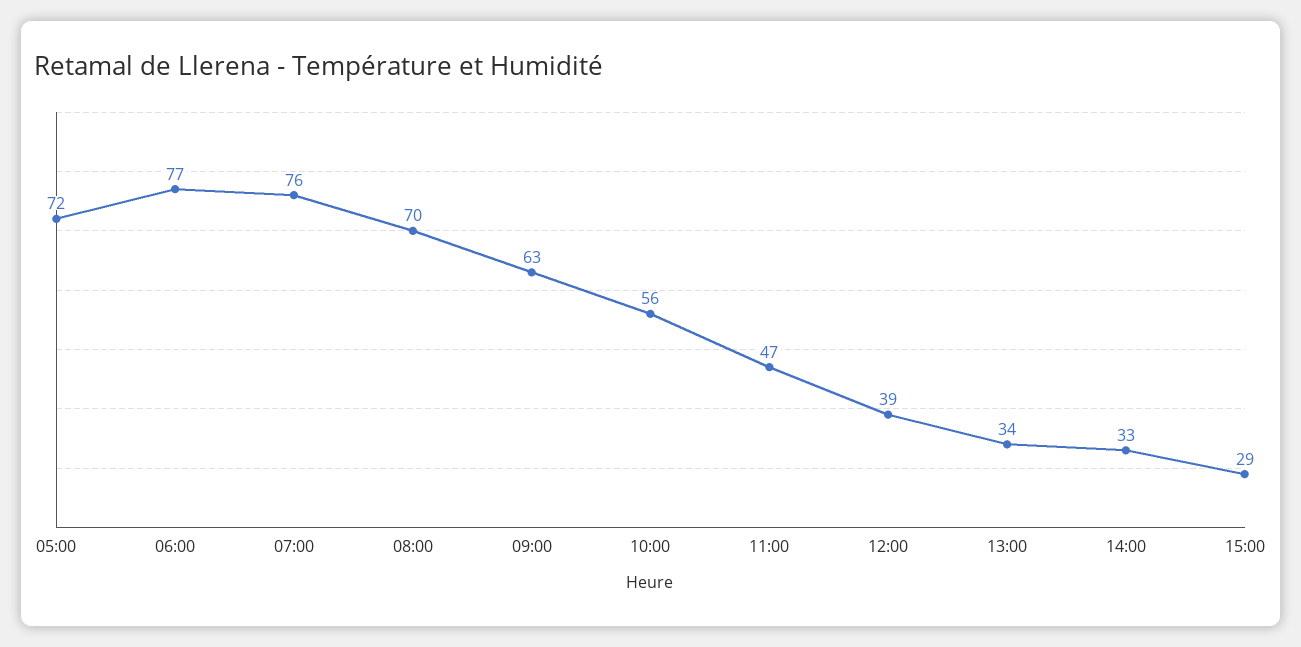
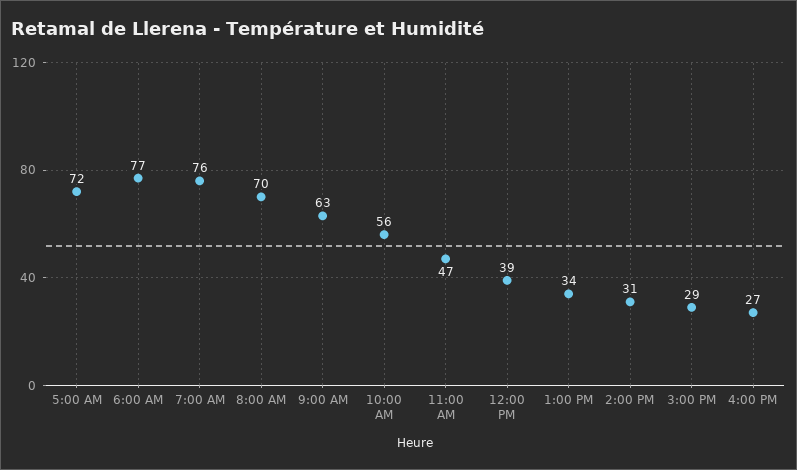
14:00: 33 -> 31
4:00 PM: none -> 27

